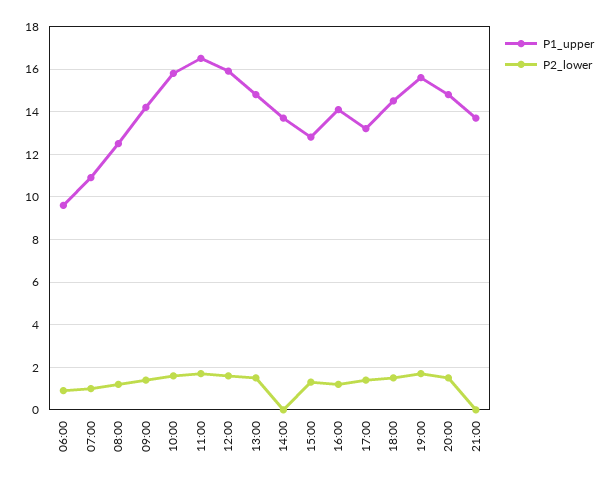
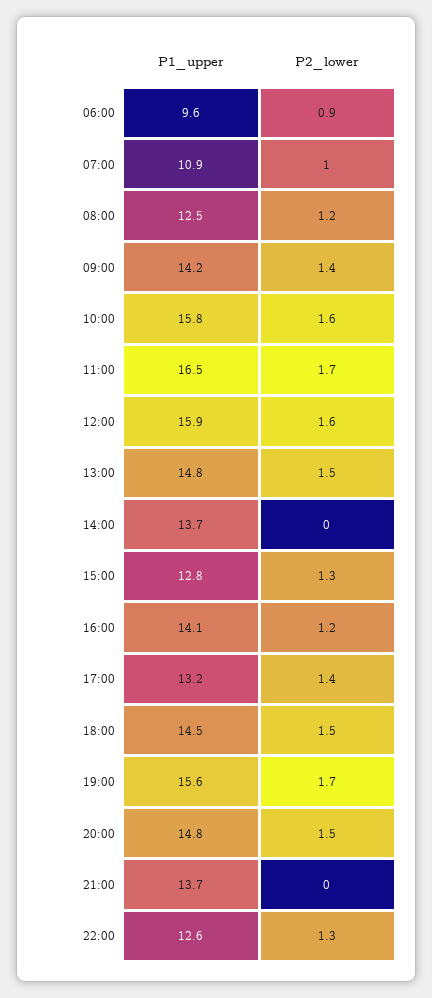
P1_upper, 22:00: none -> 12.6
P2_lower, 22:00: none -> 1.3

